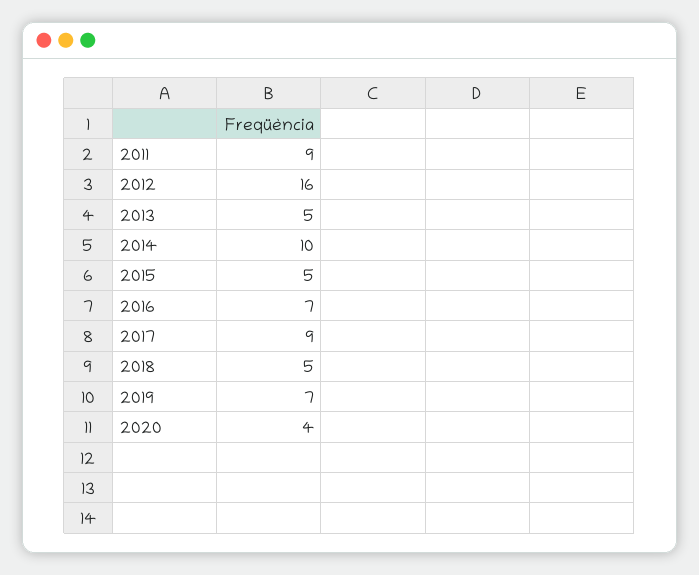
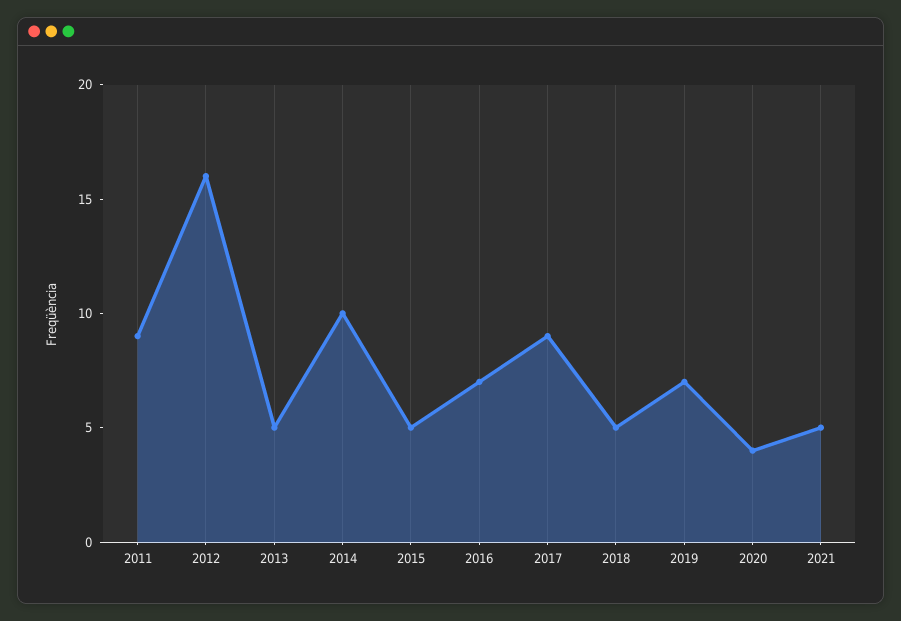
2021: none -> 5

